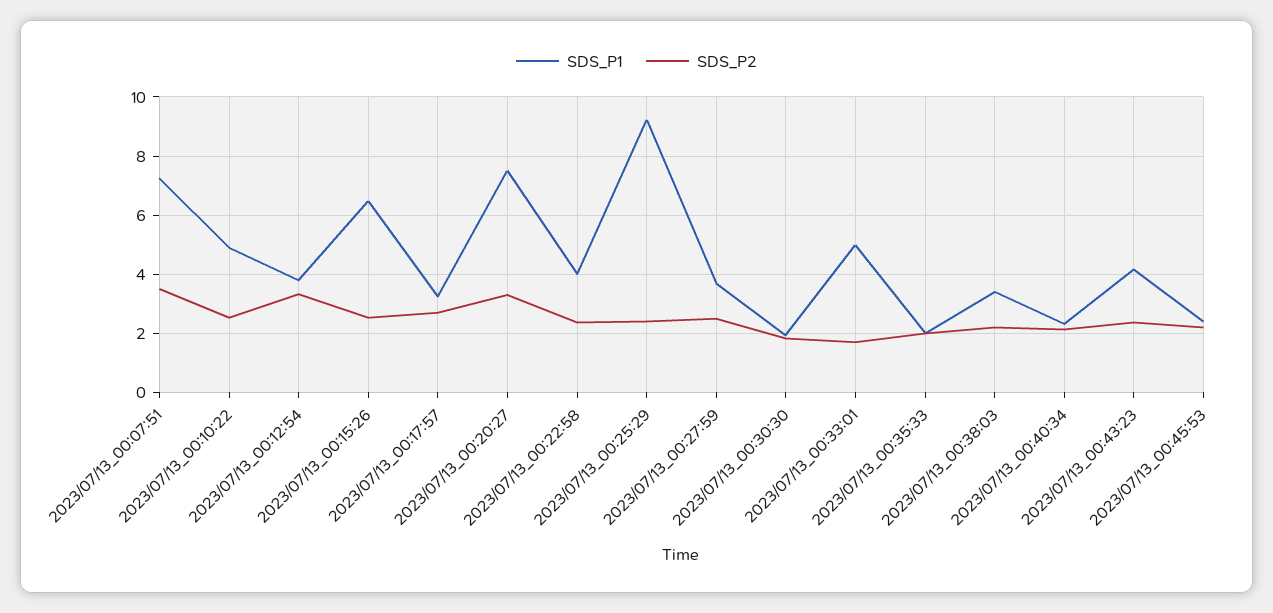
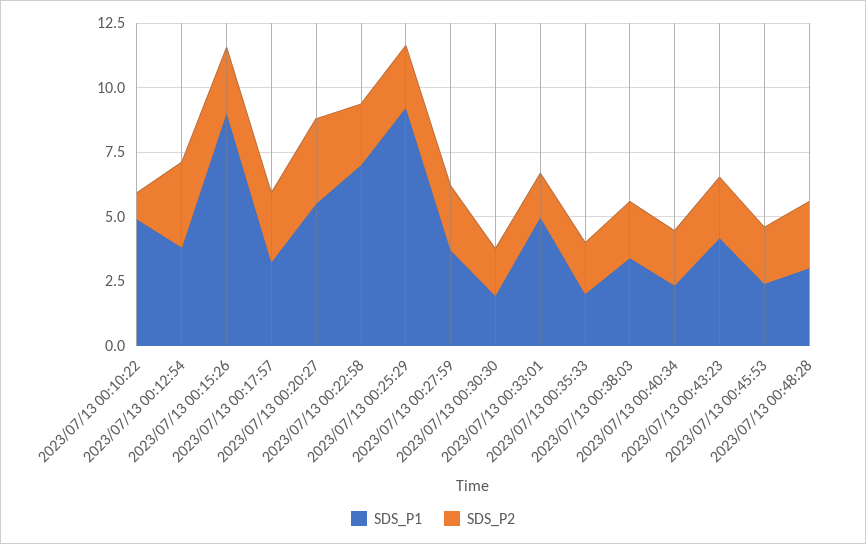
SDS_P1, 2023/07/13_00:07:51: 7.25 -> none
SDS_P2, 2023/07/13_00:07:51: 3.5 -> none
SDS_P2, 2023/07/13_00:10:22: 2.5 -> 1
SDS_P1, 2023/07/13_00:15:26: 6.5 -> 9
SDS_P1, 2023/07/13_00:20:27: 7.5 -> 5.5
SDS_P1, 2023/07/13_00:22:58: 4 -> 7
SDS_P1, 2023/07/13 00:48:28: none -> 3
SDS_P2, 2023/07/13 00:48:28: none -> 2.5

